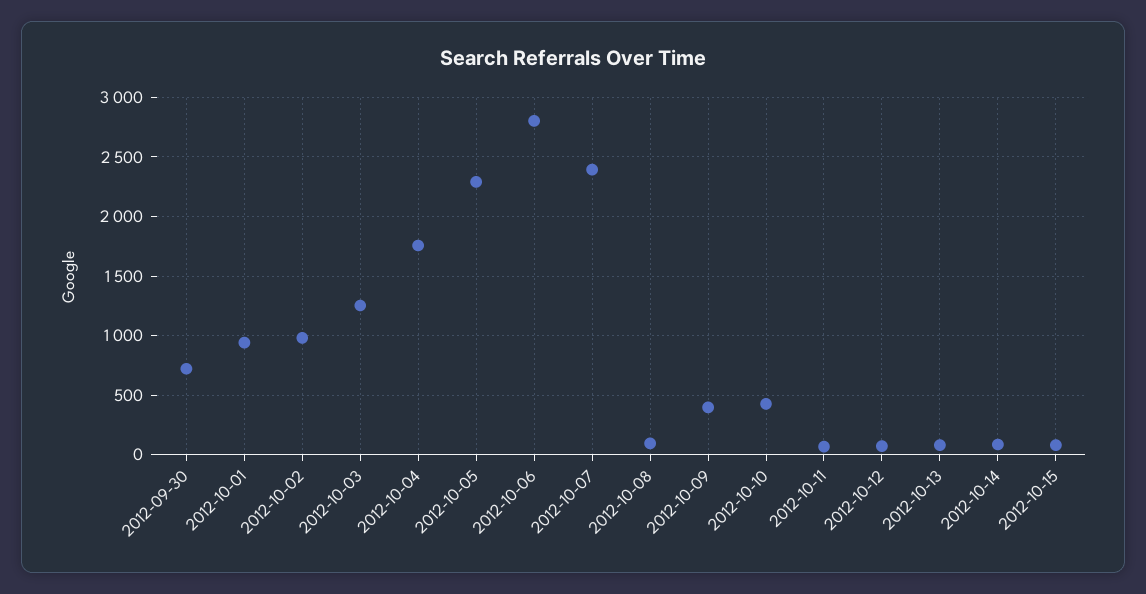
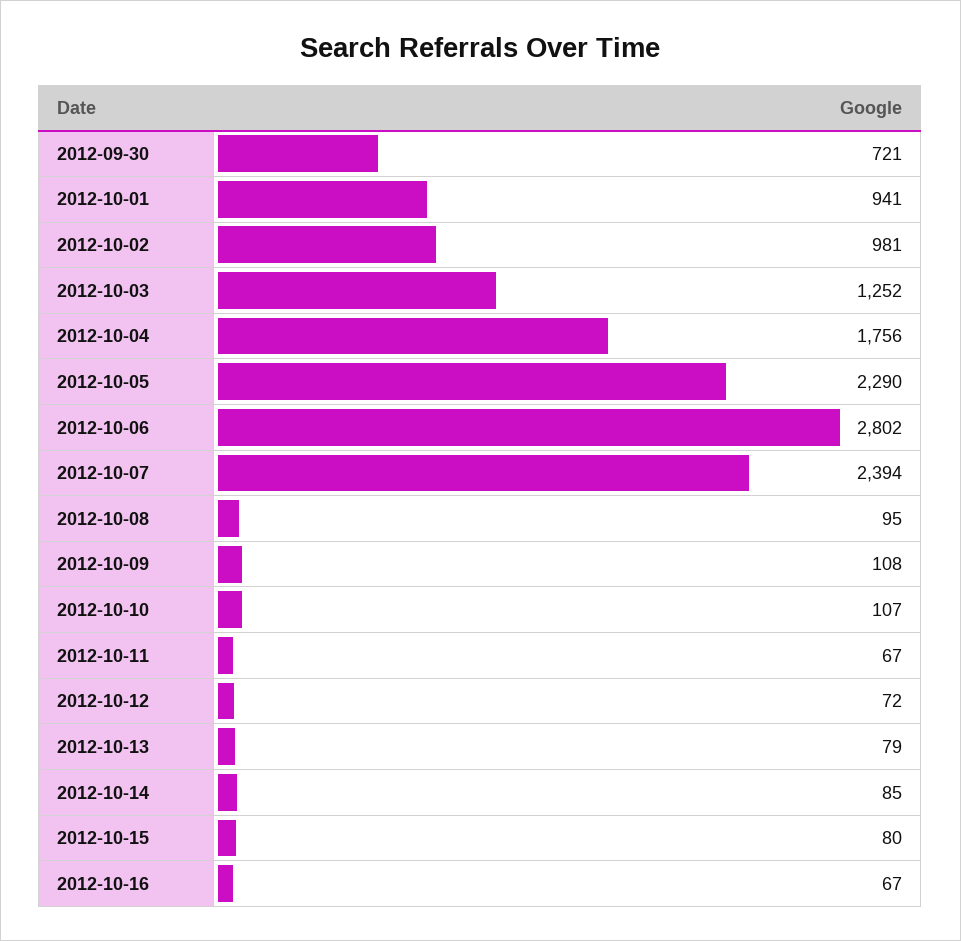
2012-10-09: 400 -> 108
2012-10-10: 400 -> 107
2012-10-16: none -> 67

